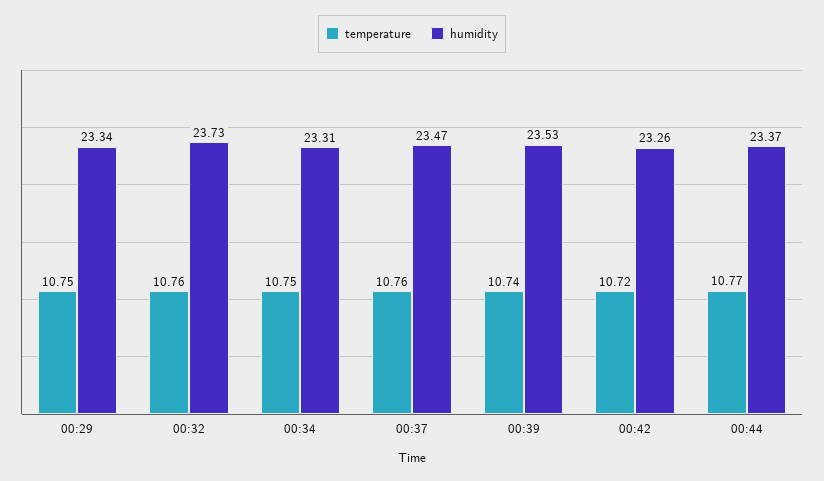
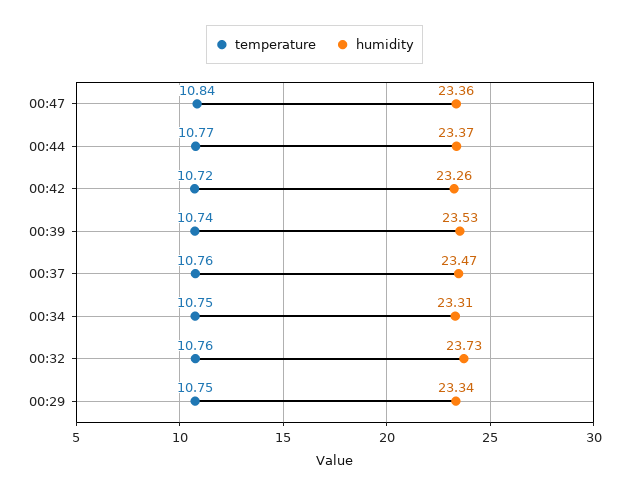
temperature, 00:47: none -> 10.84
humidity, 00:47: none -> 23.36

